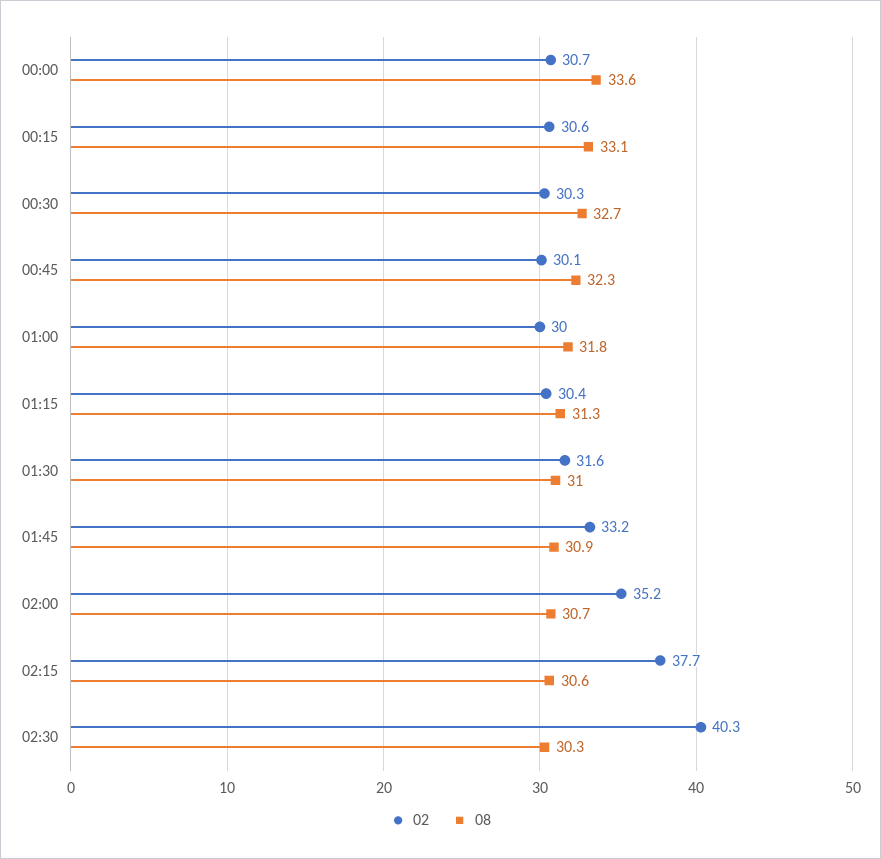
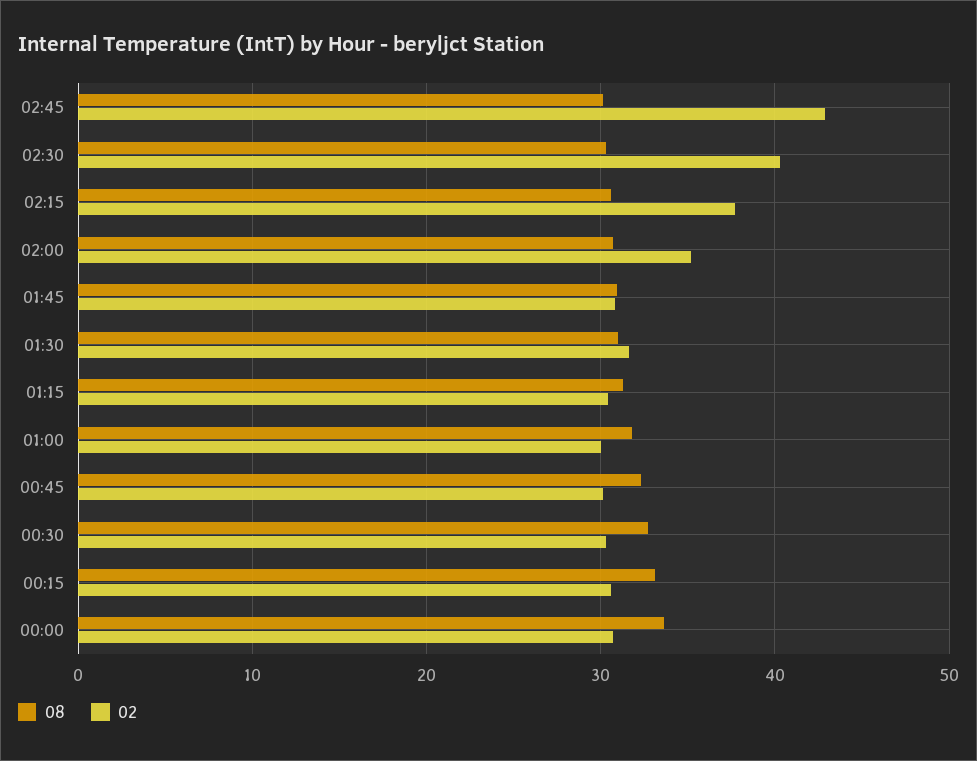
02, 01:45: 33.2 -> 31
08, 02:45: none -> 30
02, 02:45: none -> 43

